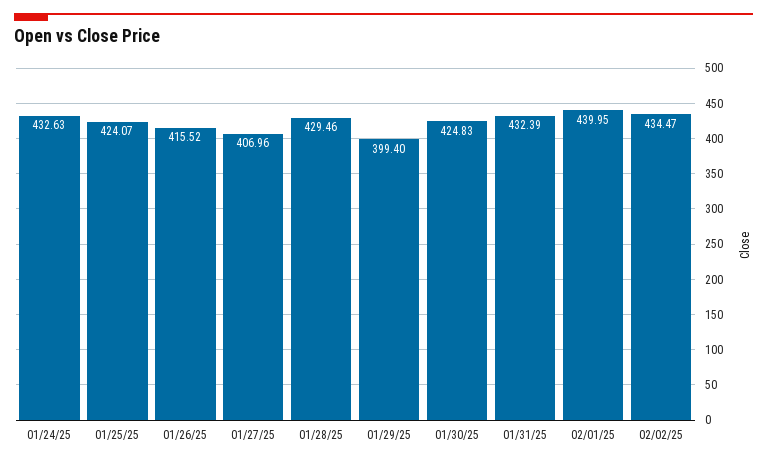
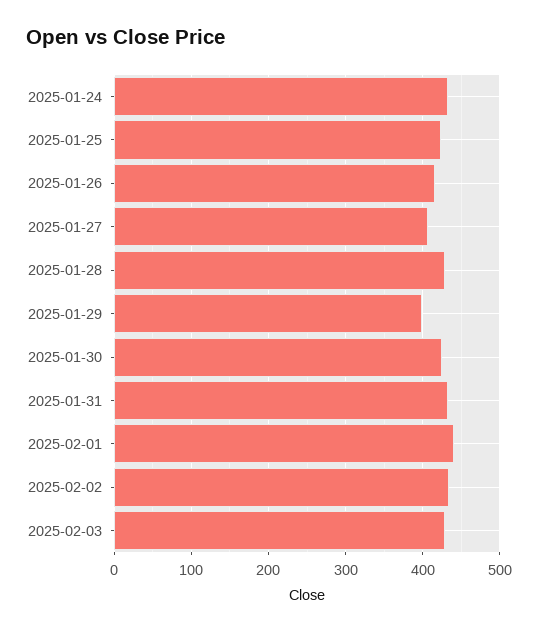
2025-02-03: none -> 430

